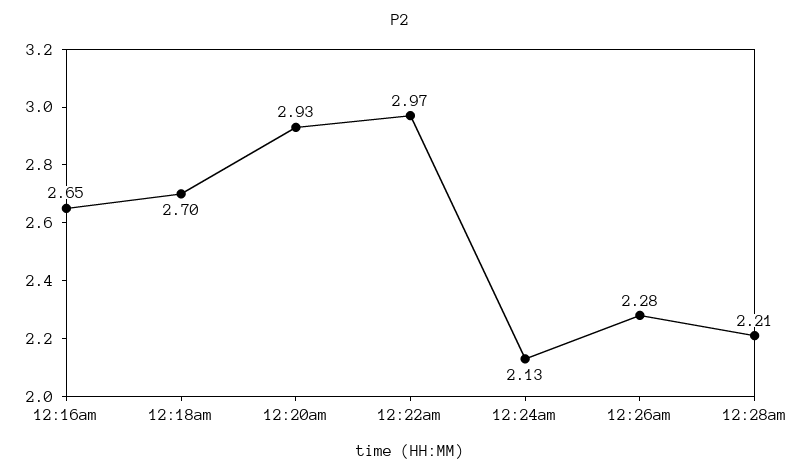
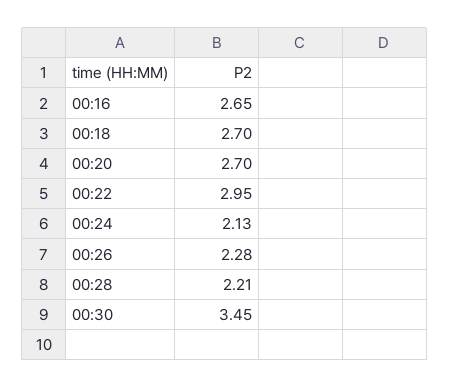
12:20am: 2.93 -> 2.7
12:22am: 2.97 -> 2.95
00:30: none -> 3.45

